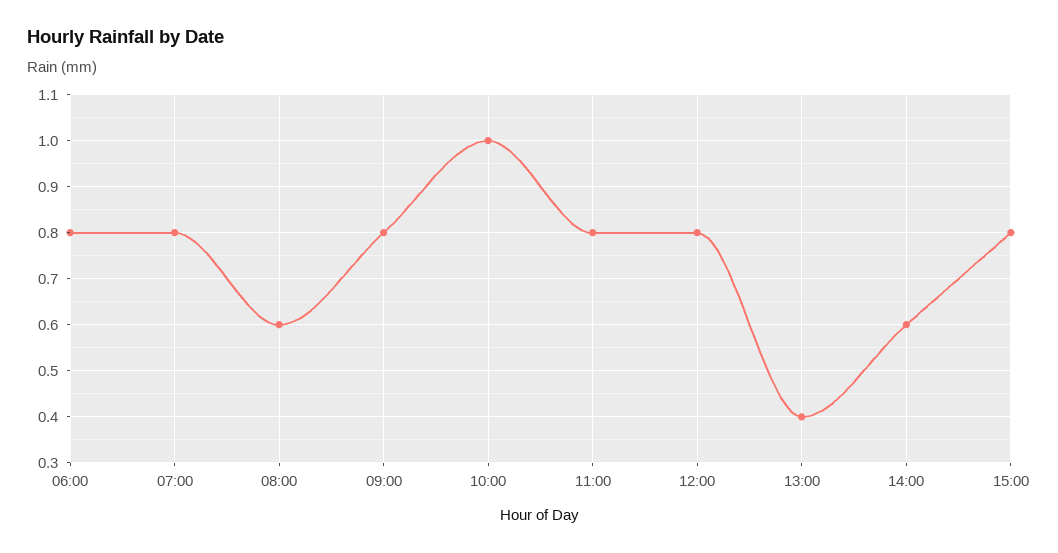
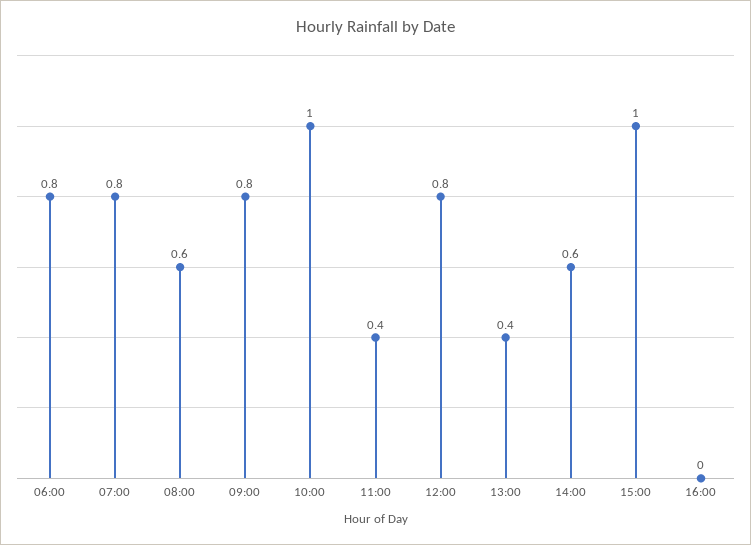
11:00: 0.8 -> 0.4
15:00: 0.8 -> 1
16:00: none -> 0

